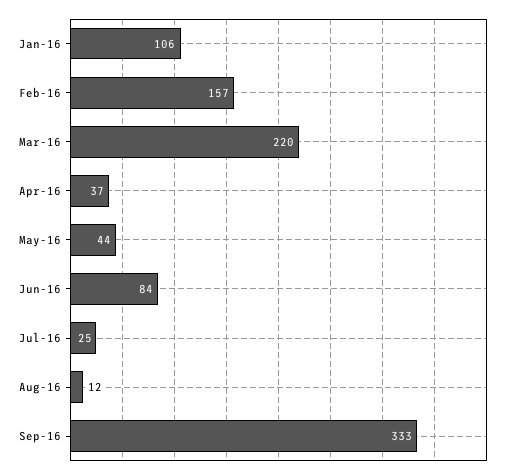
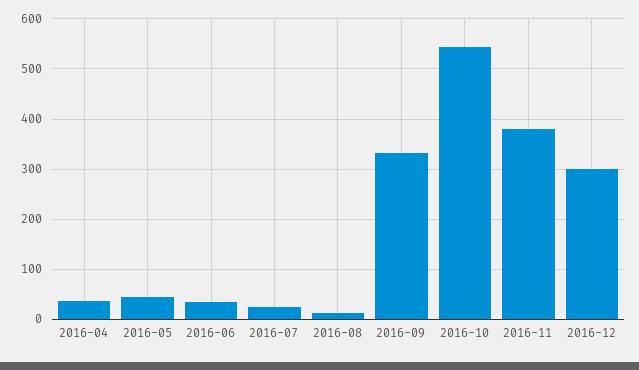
Jan-16: 106 -> none
Feb-16: 157 -> none
Mar-16: 220 -> none
Jun-16: 84 -> 40
2016-10: none -> 540
2016-11: none -> 380
2016-12: none -> 300

